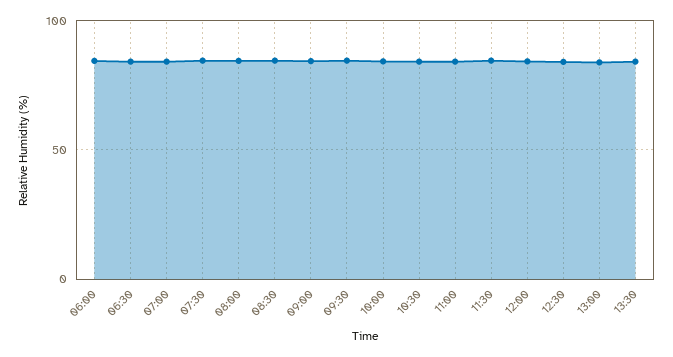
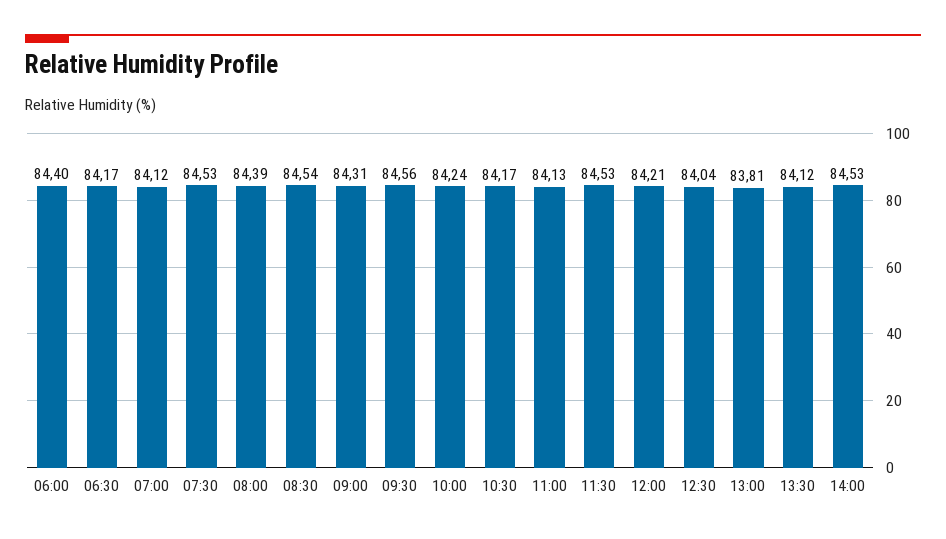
14:00: none -> 84.53

